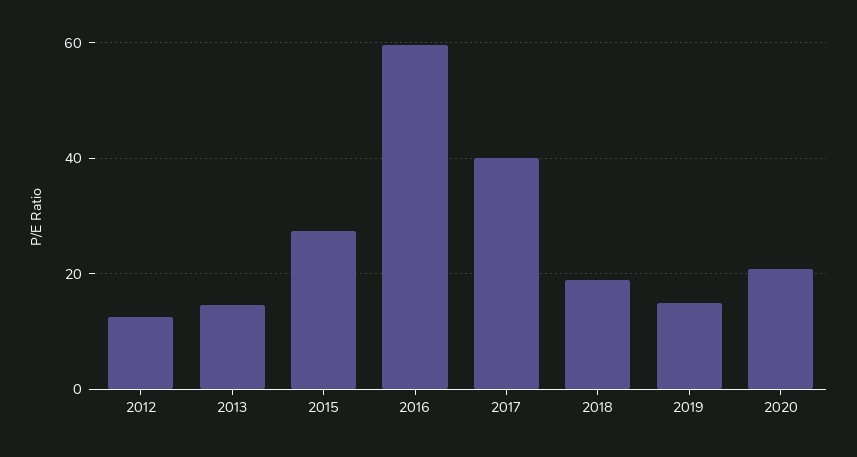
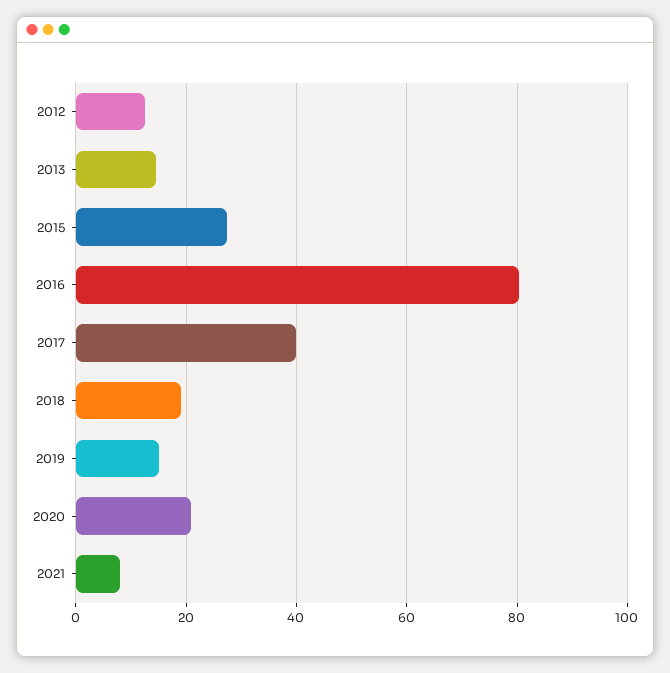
2016: 60 -> 80
2021: none -> 8

